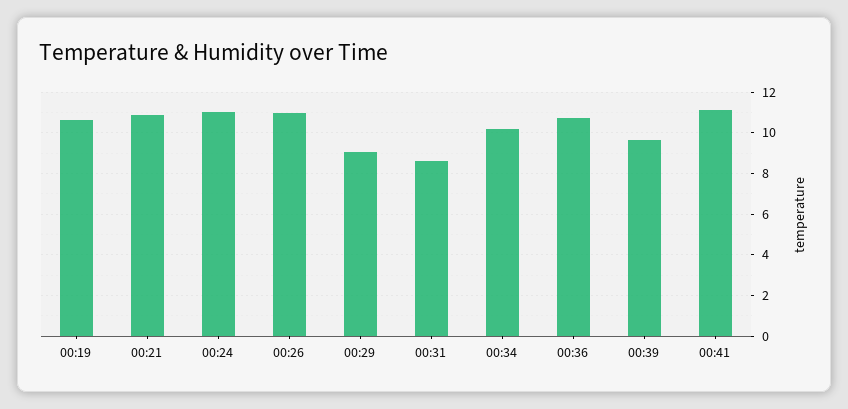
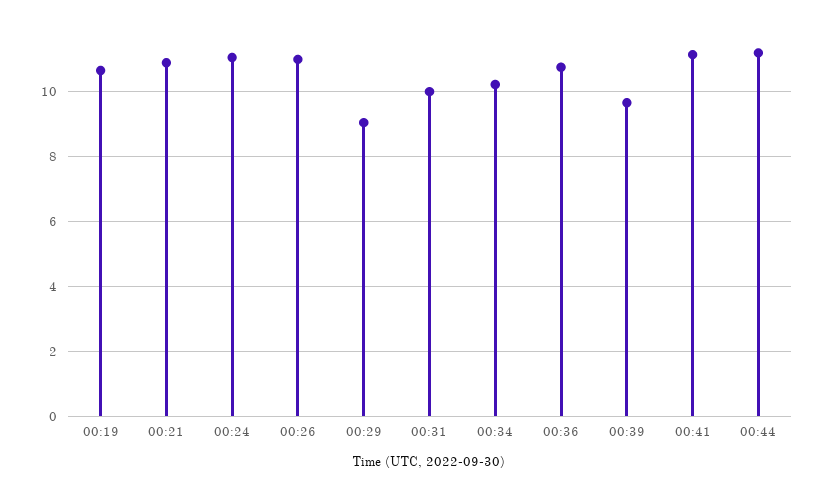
00:31: 8.5 -> 10
00:44: none -> 11.2

